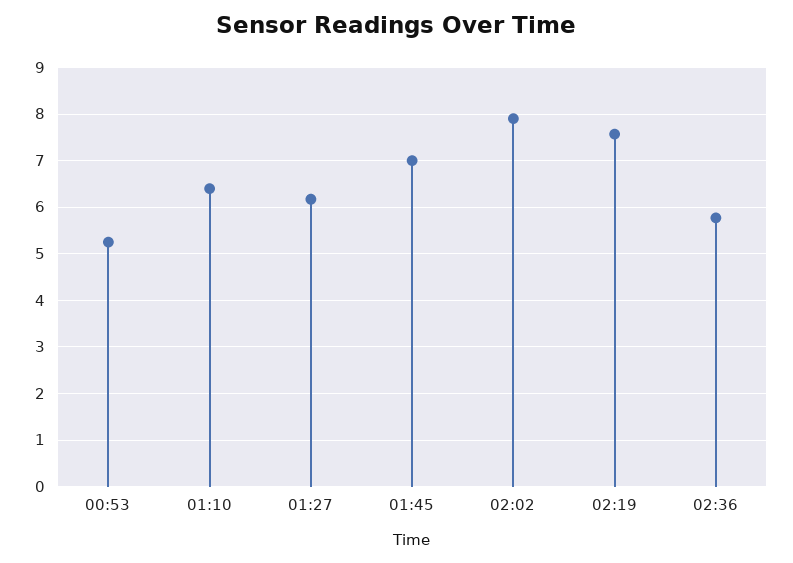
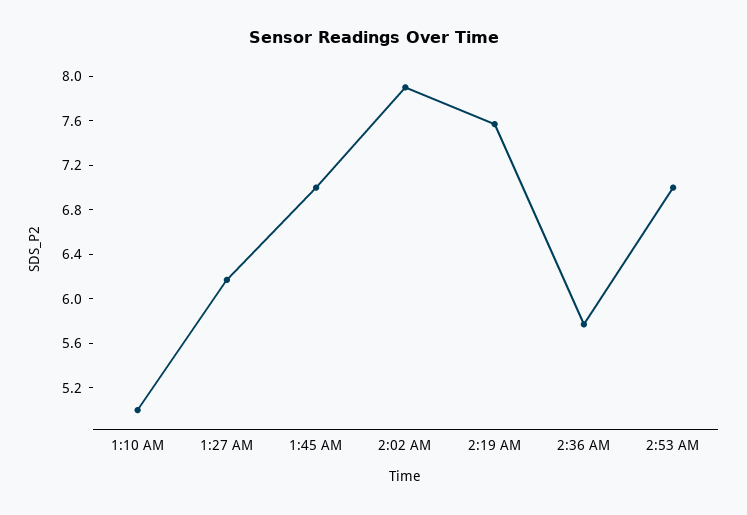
00:53: 5.2 -> none
01:10: 6.4 -> 5
2:53 AM: none -> 7

